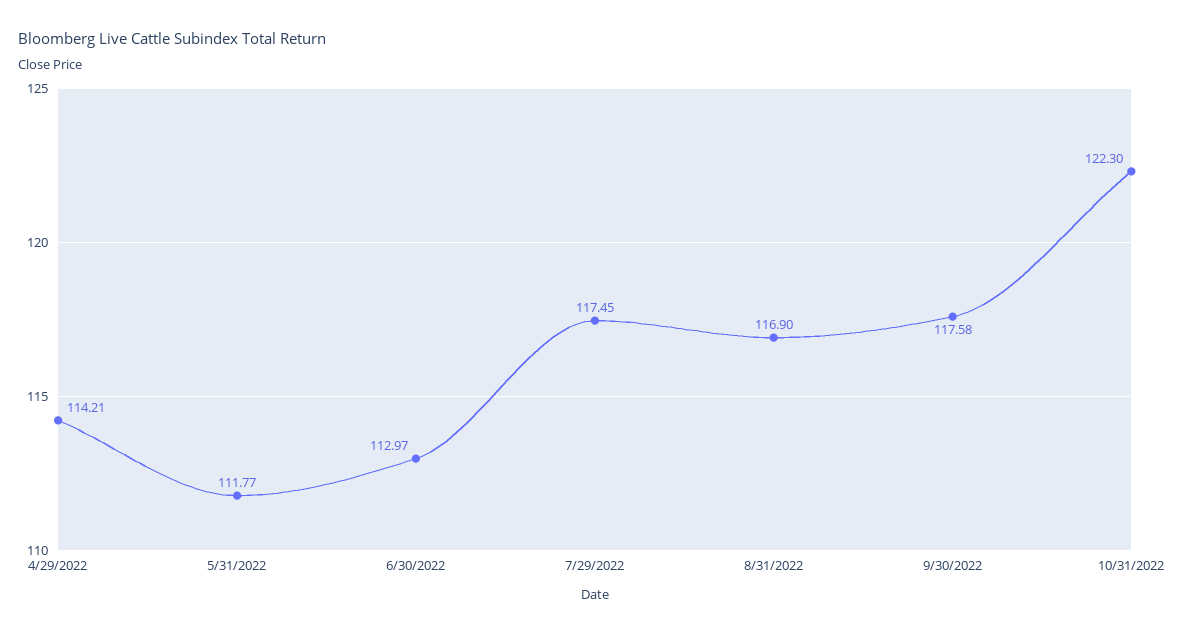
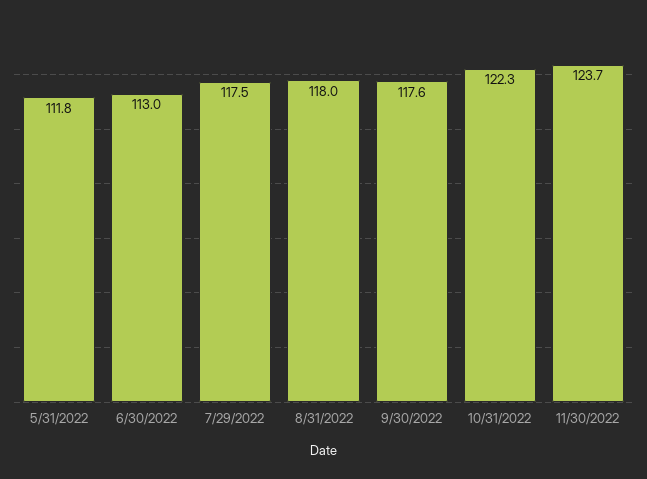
4/29/2022: 114.21 -> none
8/31/2022: 116.9 -> 118
11/30/2022: none -> 123.7

